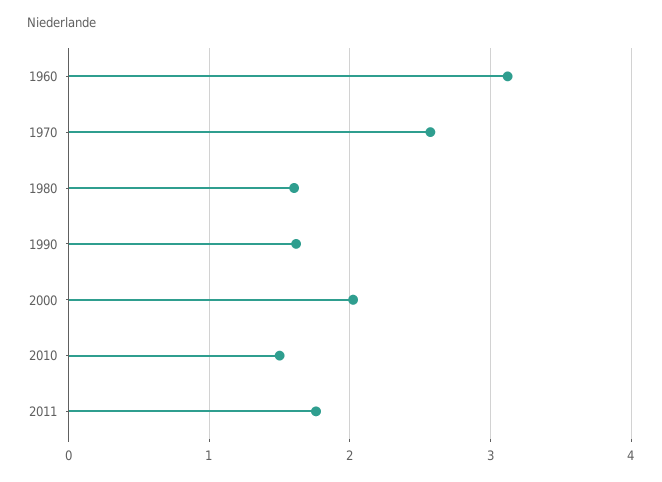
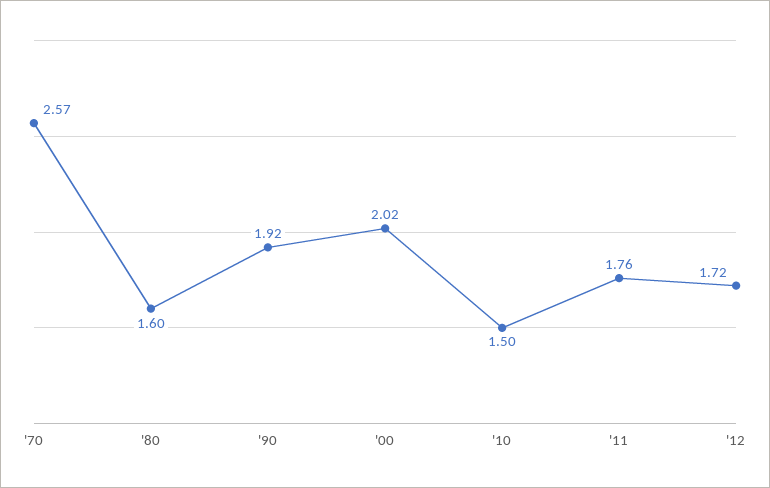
1960: 3.1 -> none
1990: 1.6 -> 1.92
'12: none -> 1.72

